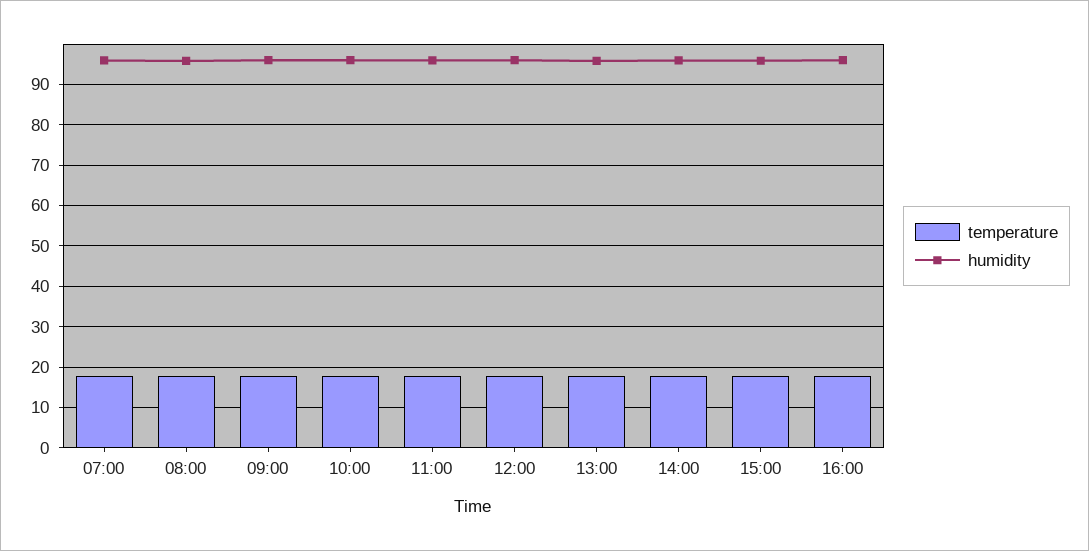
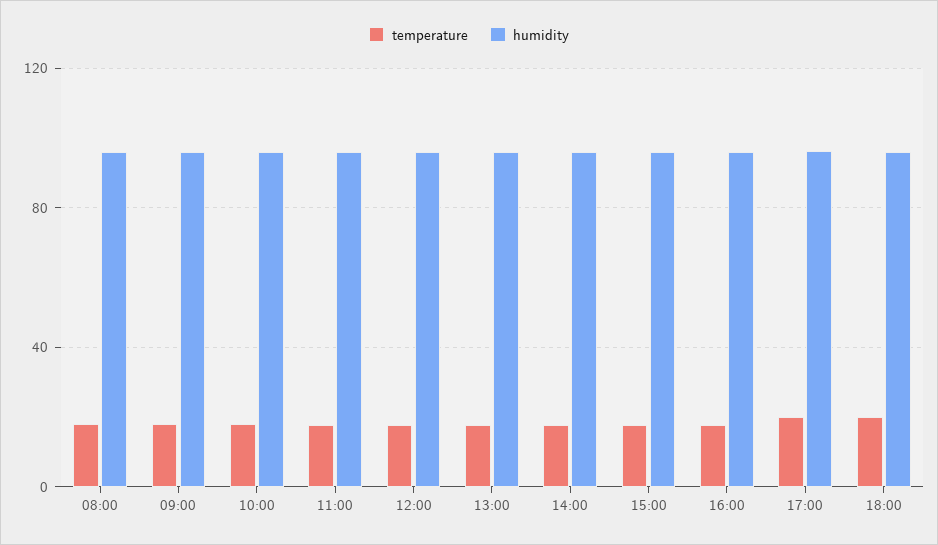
temperature, 07:00: 18 -> none
humidity, 07:00: 96 -> none
temperature, 17:00: none -> 20
humidity, 17:00: none -> 95
temperature, 18:00: none -> 20
humidity, 18:00: none -> 95

